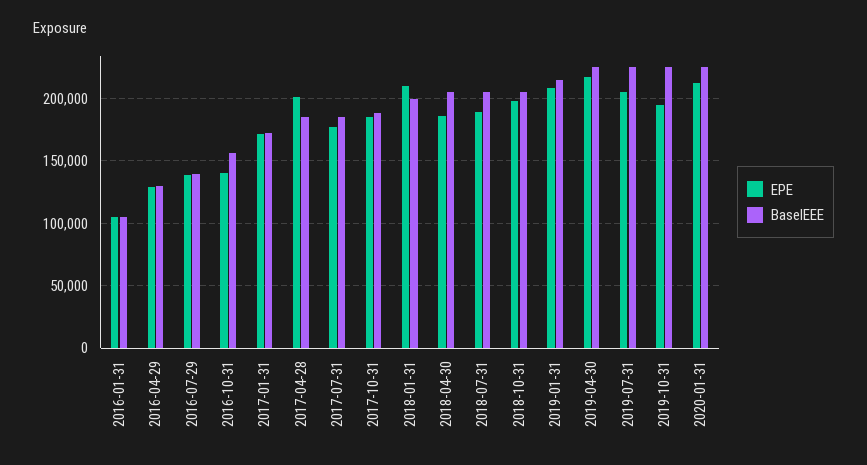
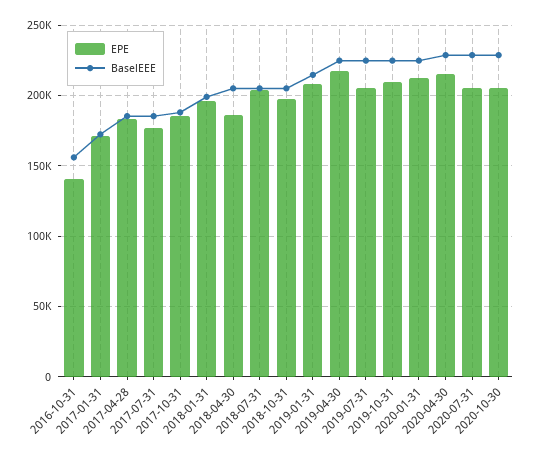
EPE, 2016-01-31: 105000 -> none
BaselEEE, 2016-01-31: 105000 -> none
EPE, 2016-04-29: 130000 -> none
BaselEEE, 2016-04-29: 130000 -> none
EPE, 2016-07-29: 140000 -> none
BaselEEE, 2016-07-29: 140000 -> none
EPE, 2017-04-28: 200000 -> 185000
EPE, 2018-01-31: 210000 -> 195000
EPE, 2018-07-31: 190000 -> 205000
EPE, 2019-10-31: 195000 -> 210000
EPE, 2020-04-30: none -> 215000
BaselEEE, 2020-04-30: none -> 230000
EPE, 2020-07-31: none -> 205000
BaselEEE, 2020-07-31: none -> 230000
EPE, 2020-10-30: none -> 205000
BaselEEE, 2020-10-30: none -> 230000

